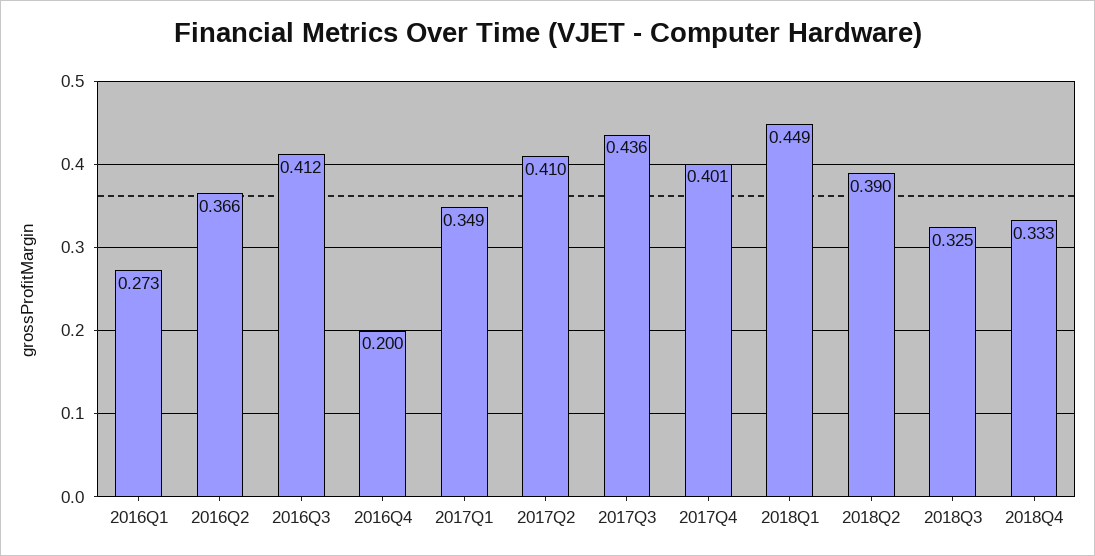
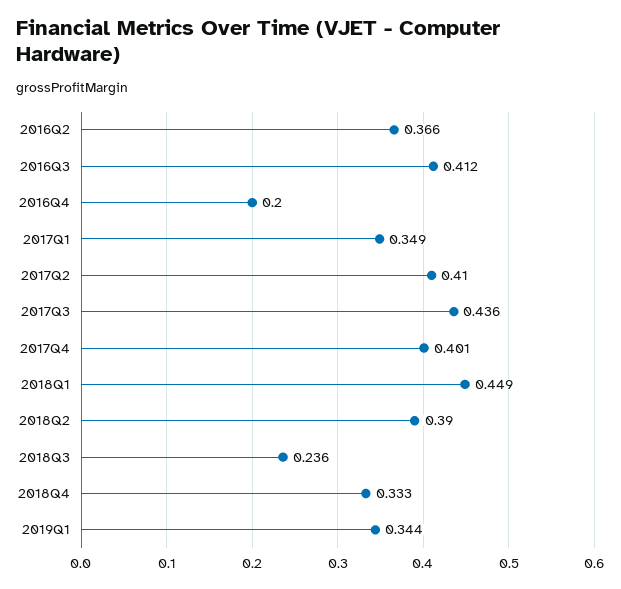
2016Q1: 0.273 -> none
2018Q3: 0.325 -> 0.236
2019Q1: none -> 0.344

